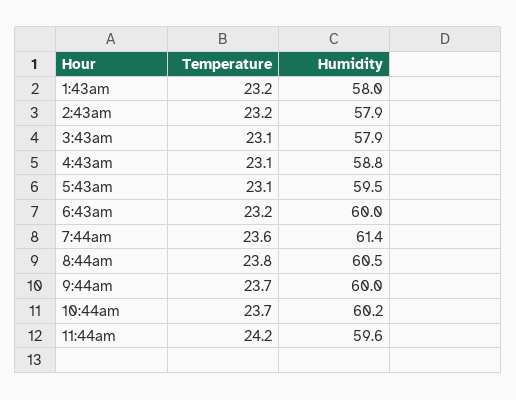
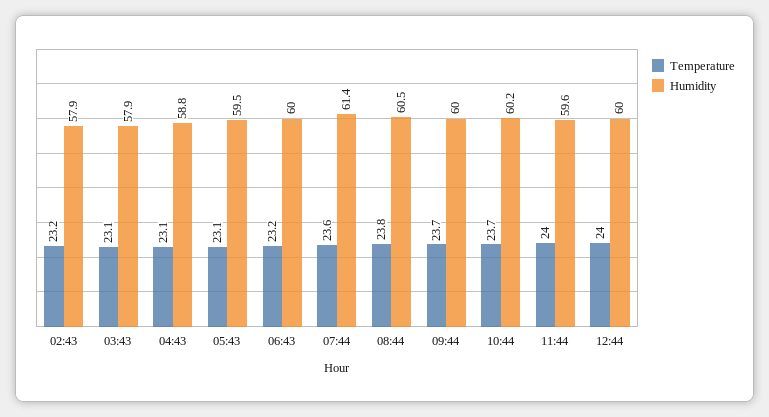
Temperature, 1:43am: 23.2 -> none
Humidity, 1:43am: 58 -> none
Temperature, 11:44am: 24.2 -> 24
Temperature, 12:44: none -> 24
Humidity, 12:44: none -> 60

